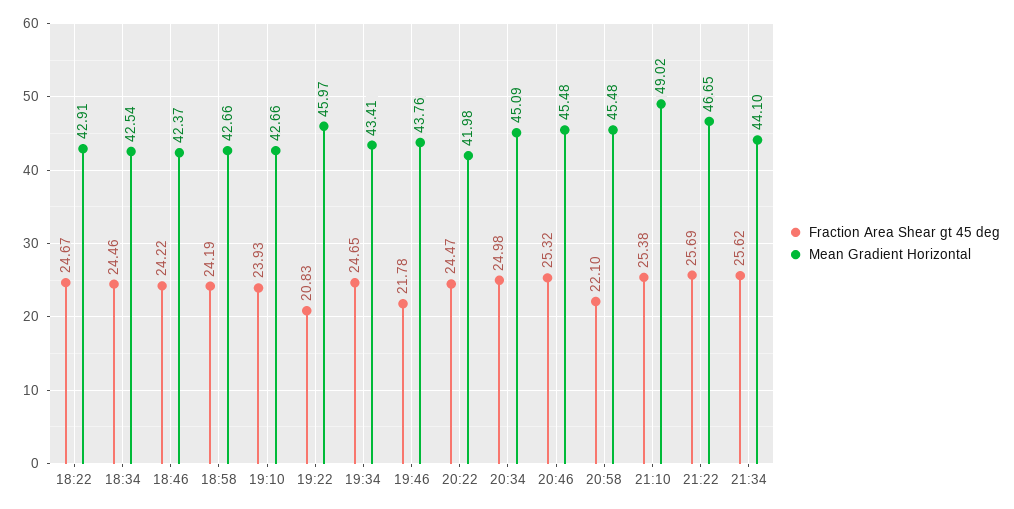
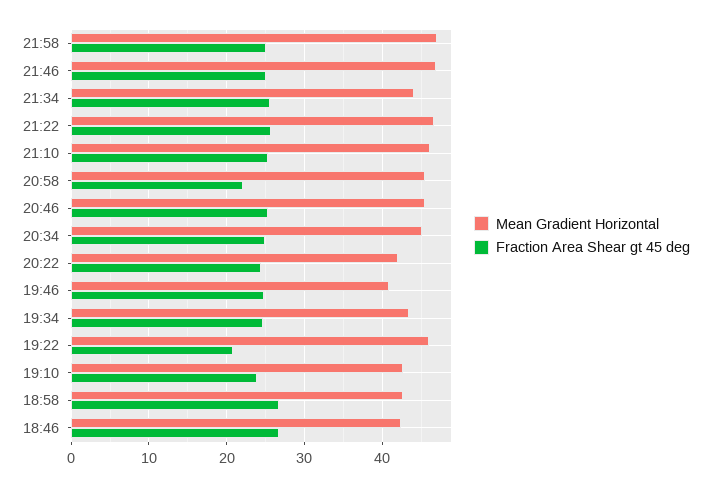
Fraction Area Shear gt 45 deg, 18:22: 24.67 -> none
Mean Gradient Horizontal, 18:22: 42.91 -> none
Fraction Area Shear gt 45 deg, 18:34: 24.46 -> none
Mean Gradient Horizontal, 18:34: 42.54 -> none
Fraction Area Shear gt 45 deg, 18:46: 24.22 -> 27
Fraction Area Shear gt 45 deg, 18:58: 24.19 -> 27
Fraction Area Shear gt 45 deg, 19:46: 21.78 -> 25
Mean Gradient Horizontal, 19:46: 43.76 -> 41
Mean Gradient Horizontal, 21:10: 49.02 -> 46
Mean Gradient Horizontal, 21:58: none -> 47
Fraction Area Shear gt 45 deg, 21:58: none -> 25
Mean Gradient Horizontal, 21:46: none -> 47
Fraction Area Shear gt 45 deg, 21:46: none -> 25

